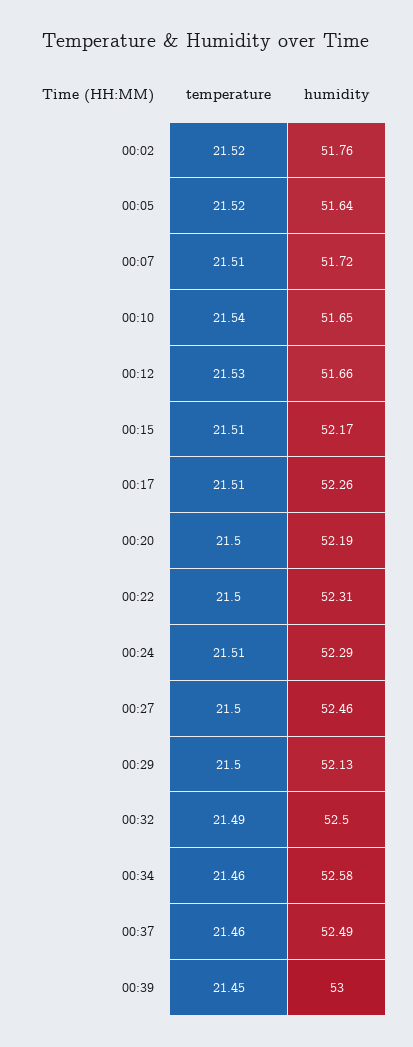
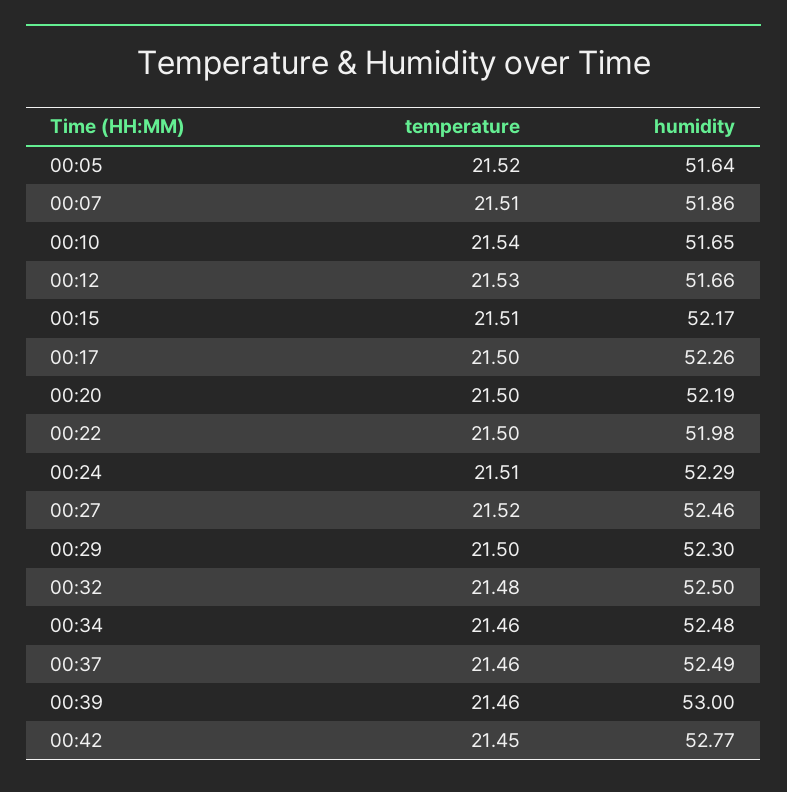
temperature, 00:02: 21.52 -> none
humidity, 00:02: 51.76 -> none
humidity, 00:07: 51.72 -> 51.86
temperature, 00:17: 21.51 -> 21.5
humidity, 00:22: 52.31 -> 51.98
temperature, 00:27: 21.5 -> 21.52
humidity, 00:29: 52.13 -> 52.3
temperature, 00:32: 21.49 -> 21.48
humidity, 00:34: 52.58 -> 52.48
temperature, 00:39: 21.45 -> 21.46
temperature, 00:42: none -> 21.45
humidity, 00:42: none -> 52.77

